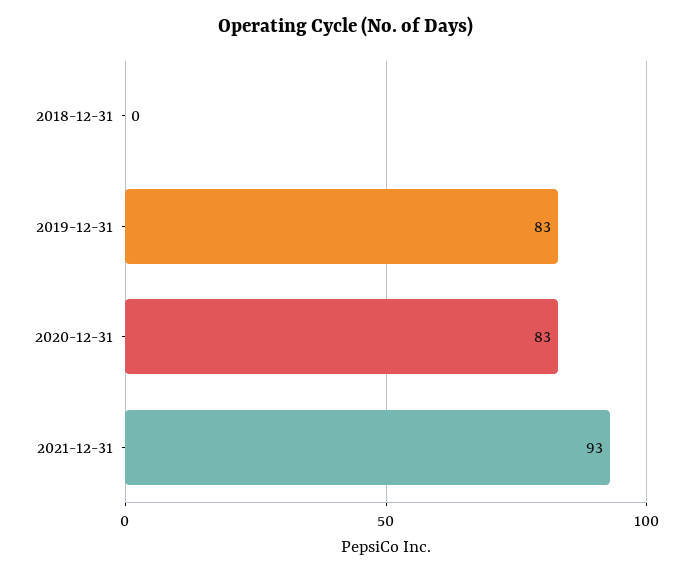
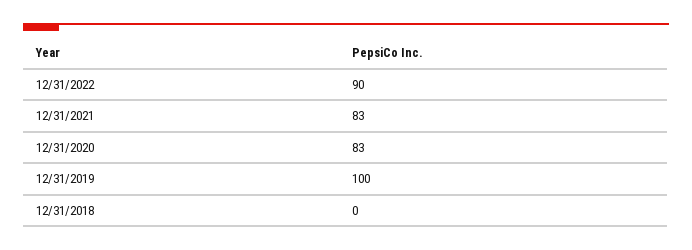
2019-12-31: 83 -> 100
2021-12-31: 93 -> 83
12/31/2022: none -> 90

